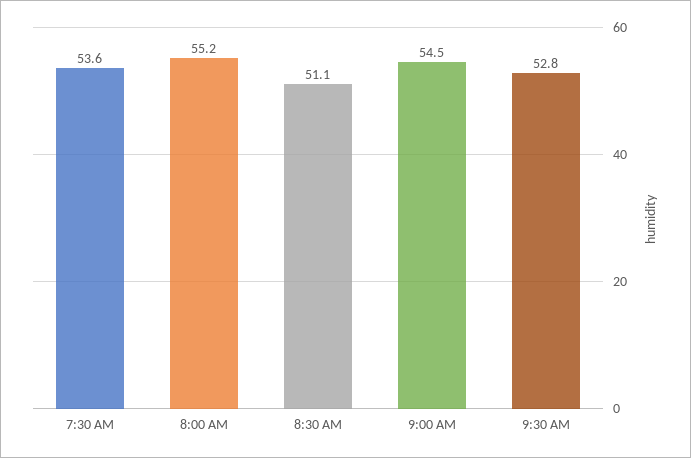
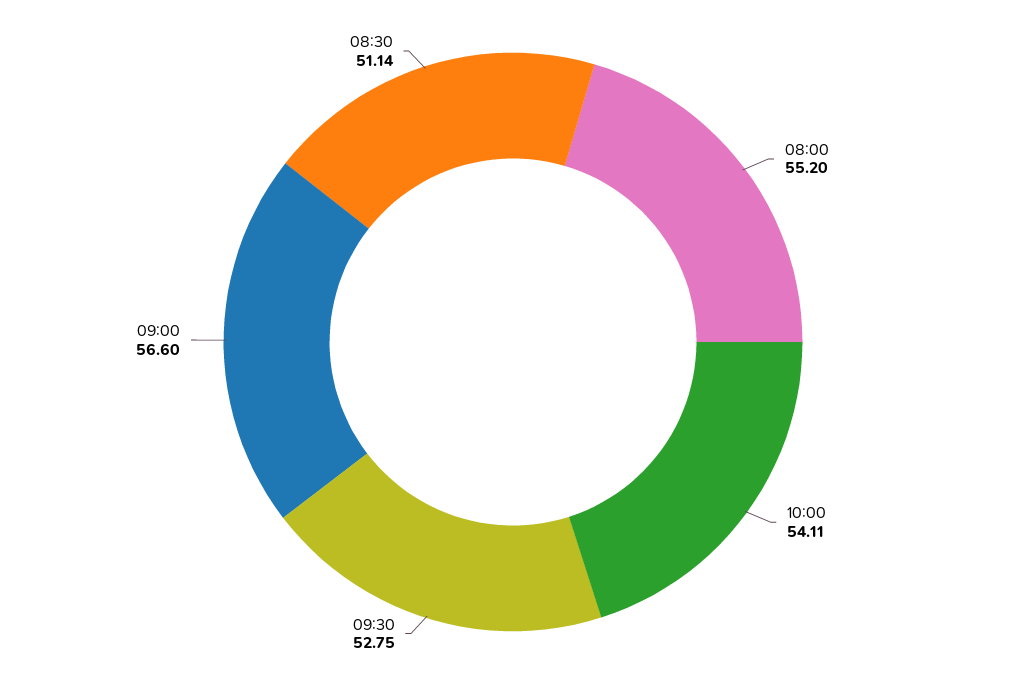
7:30 AM: 53.6 -> none
9:00 AM: 54.5 -> 56.6
10:00: none -> 54.11

